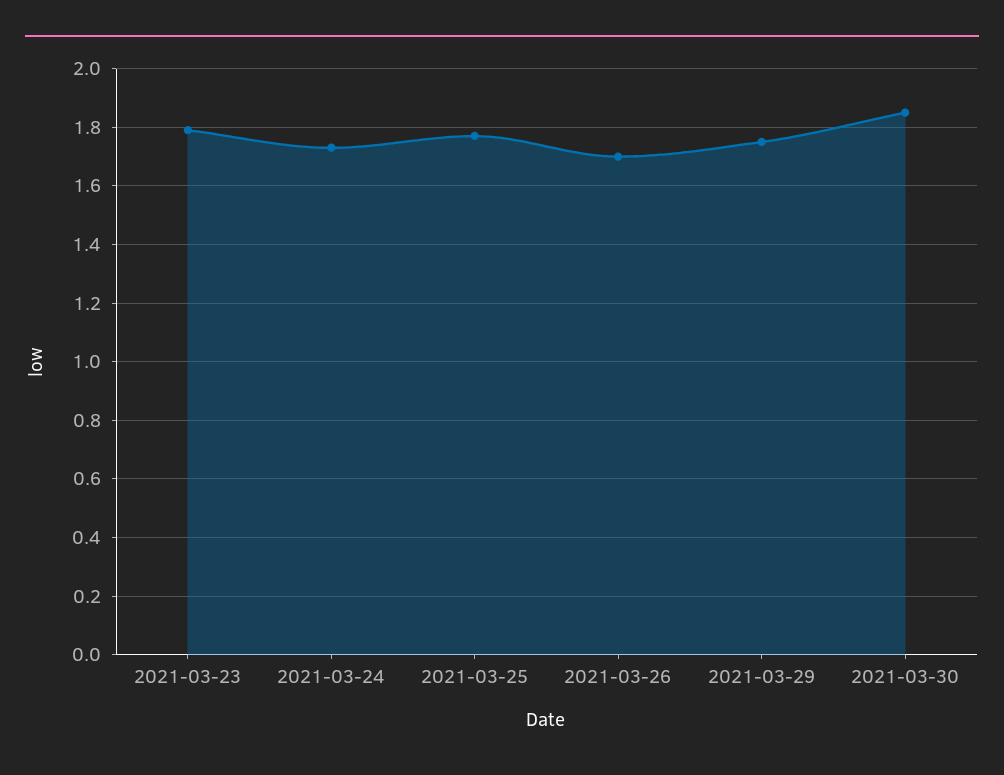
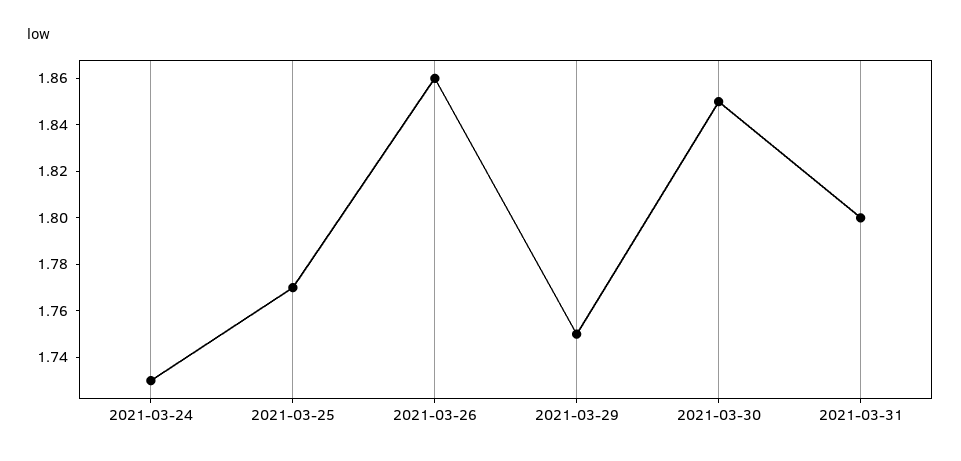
2021-03-23: 1.8 -> none
2021-03-26: 1.7 -> 1.86
2021-03-31: none -> 1.8

